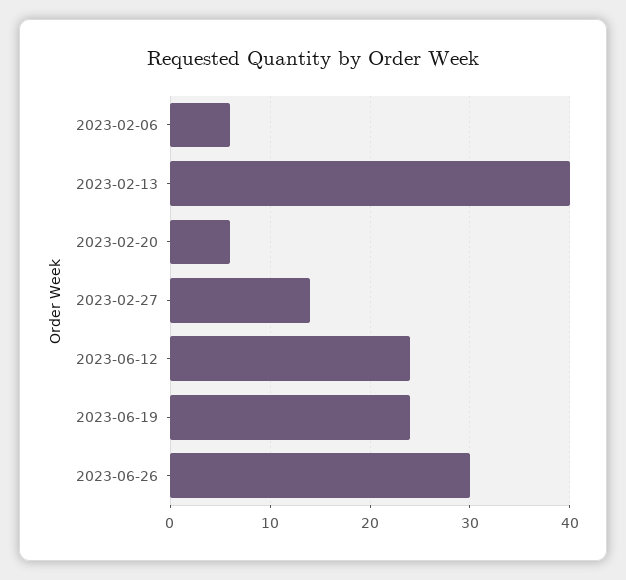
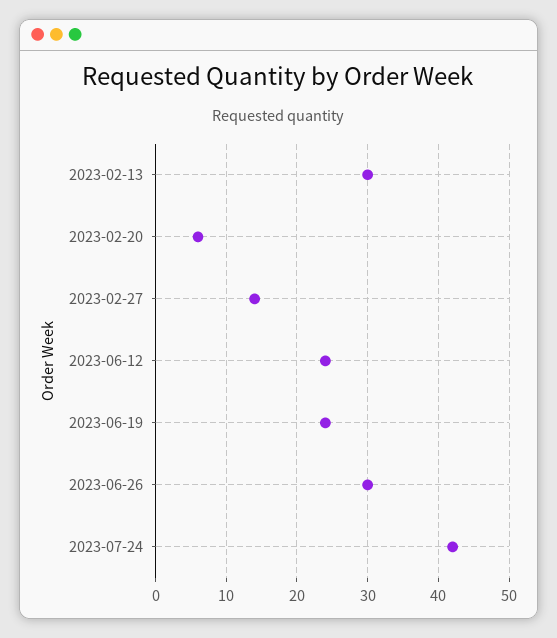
2023-02-06: 6 -> none
2023-02-13: 40 -> 30
2023-07-24: none -> 42

